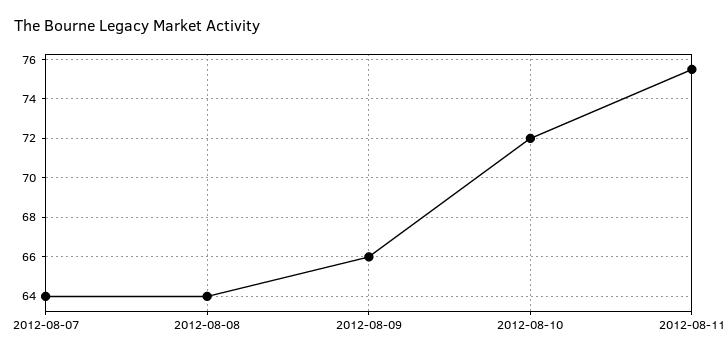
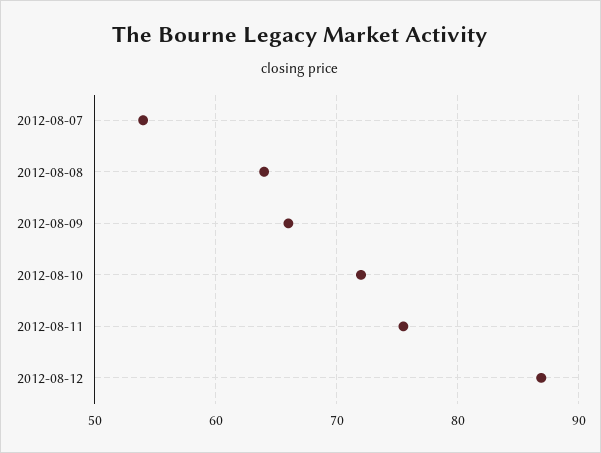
2012-08-07: 64 -> 54
2012-08-12: none -> 87

